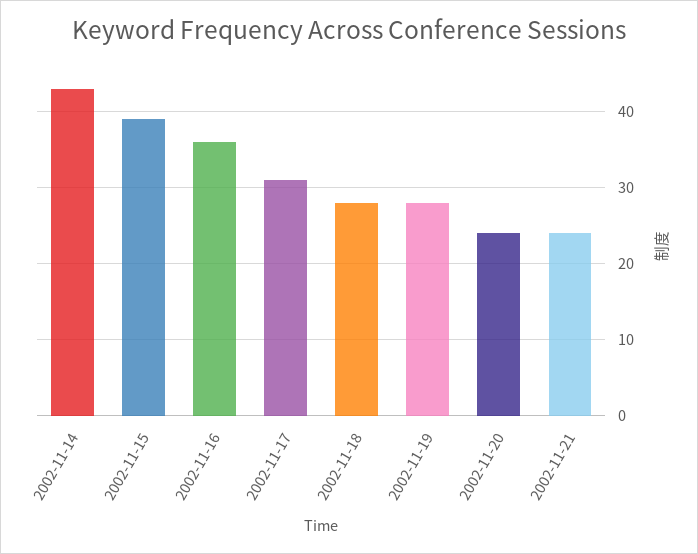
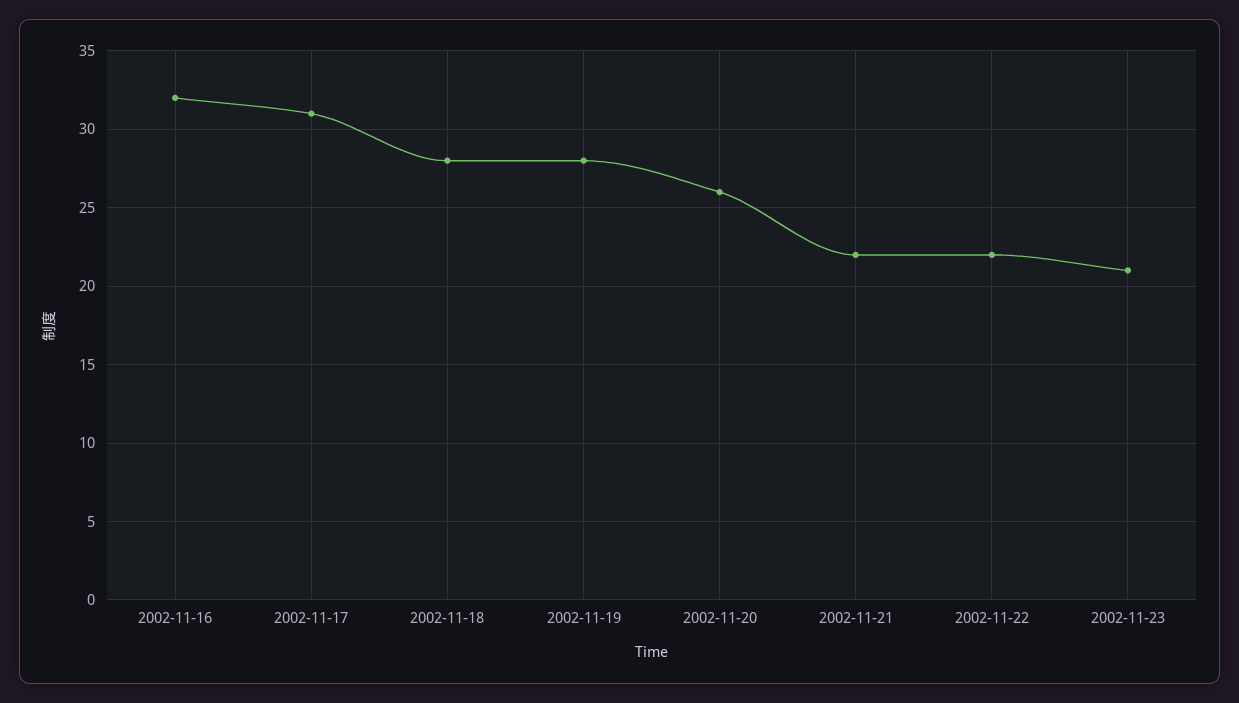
2002-11-14: 43 -> none
2002-11-15: 39 -> none
2002-11-16: 36 -> 32
2002-11-20: 24 -> 26
2002-11-21: 24 -> 22
2002-11-22: none -> 22
2002-11-23: none -> 21

